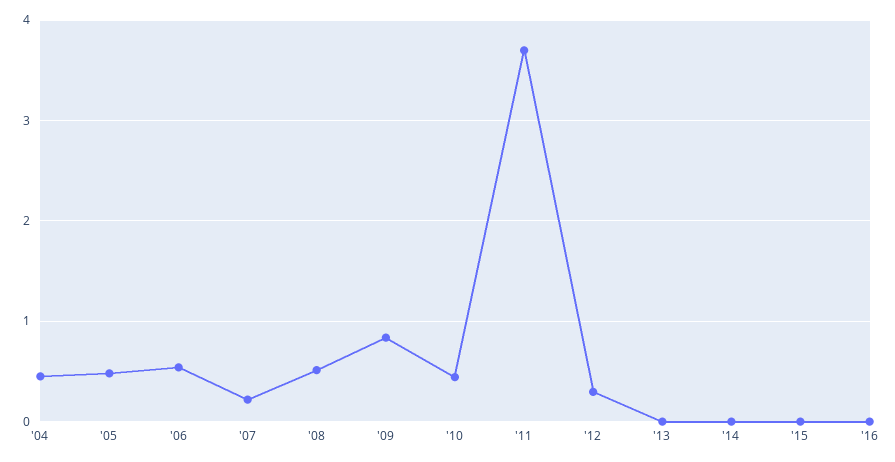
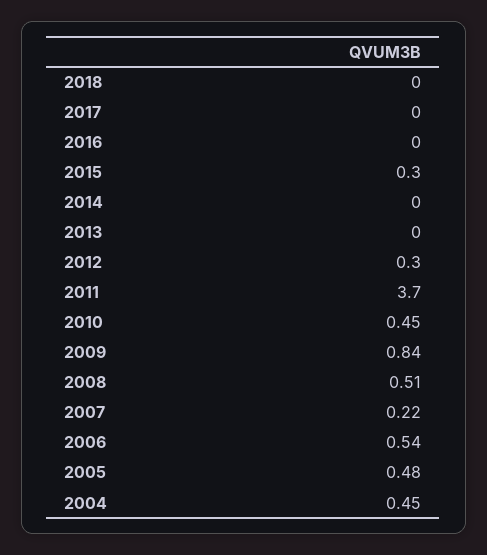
'15: 0 -> 0.3
2018: none -> 0
2017: none -> 0

